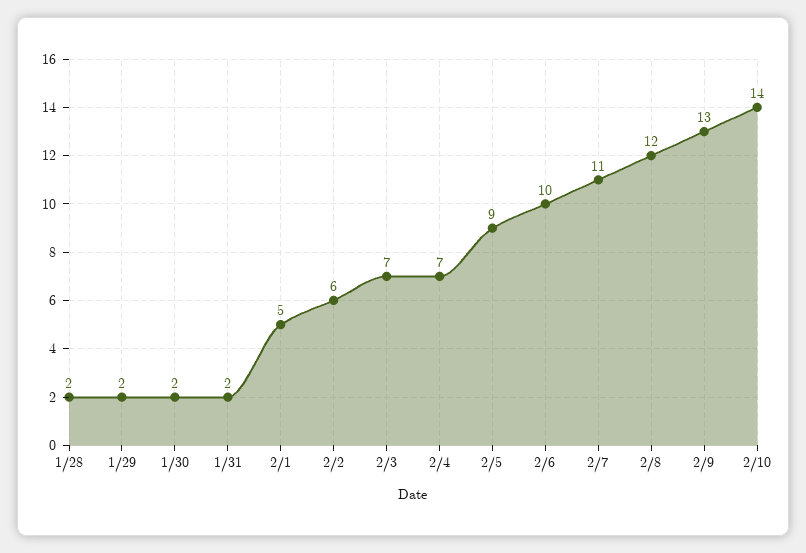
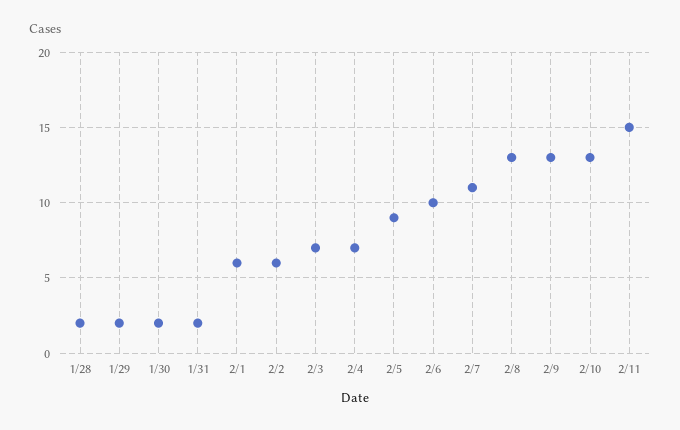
2/1: 5 -> 6
2/8: 12 -> 13
2/10: 14 -> 13
2/11: none -> 15

